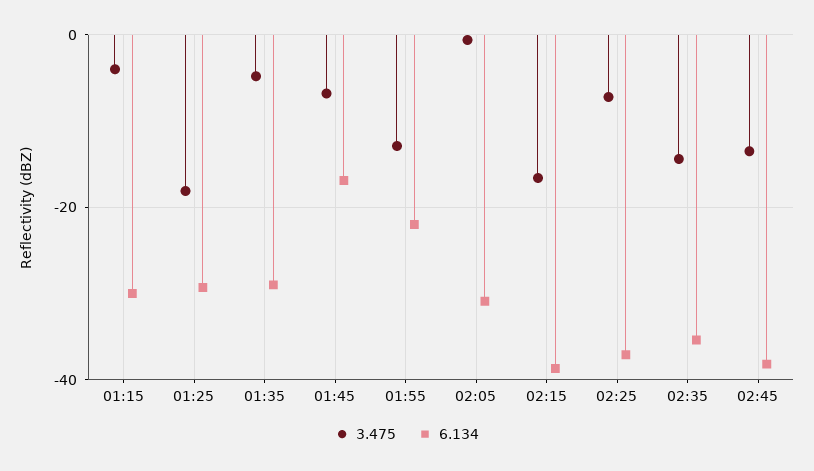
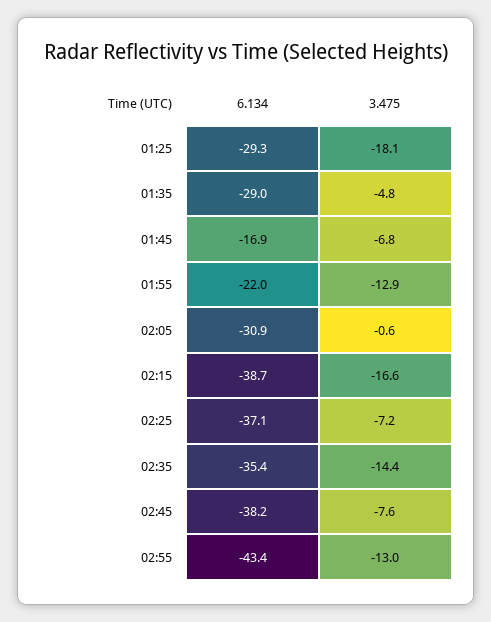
3.475, 01:15: -4 -> none
6.134, 01:15: -30 -> none
3.475, 02:45: -14 -> -7.6
6.134, 02:55: none -> -43.4
3.475, 02:55: none -> -13

